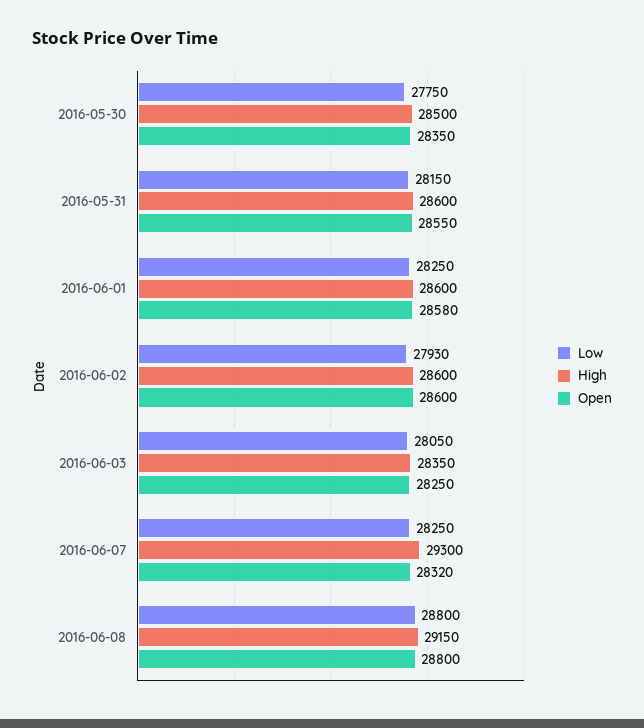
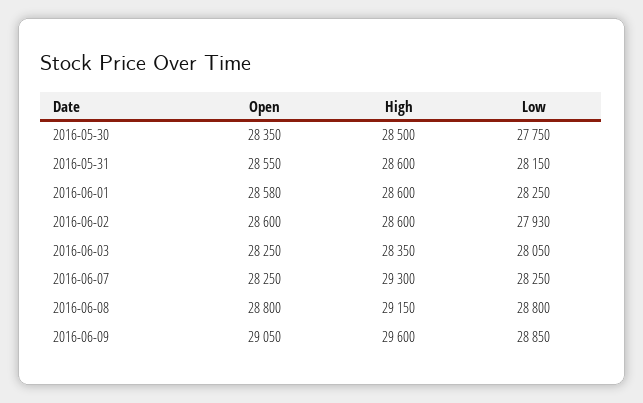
Open, 2016-06-07: 28320 -> 28250
Open, 2016-06-09: none -> 29050
High, 2016-06-09: none -> 29600
Low, 2016-06-09: none -> 28850

